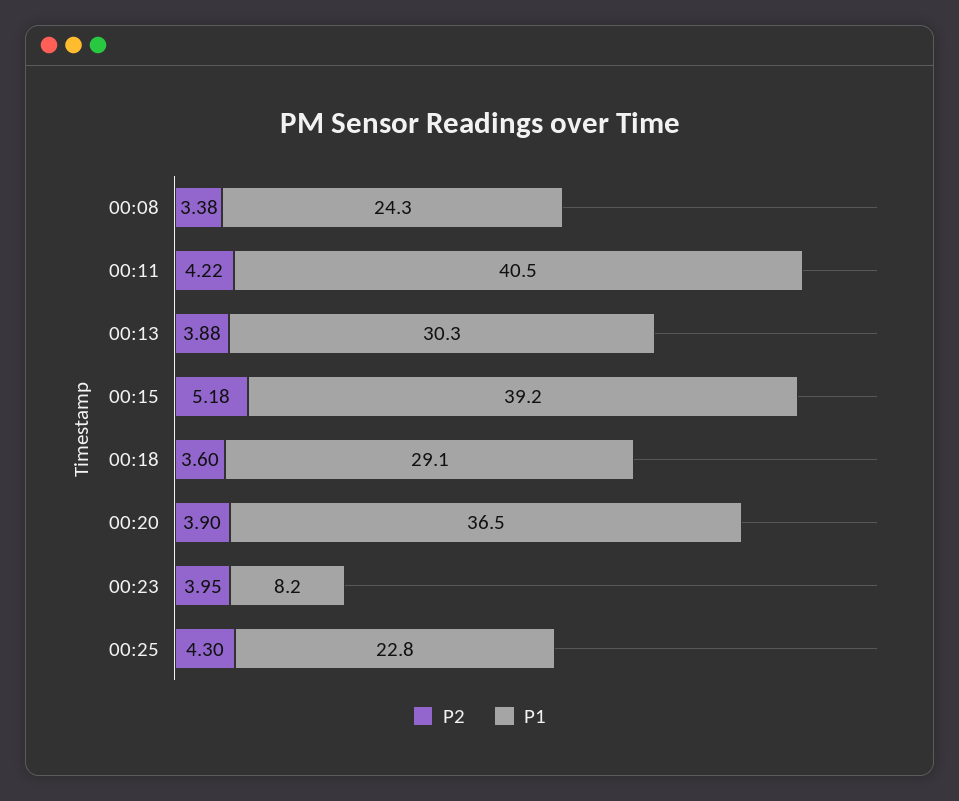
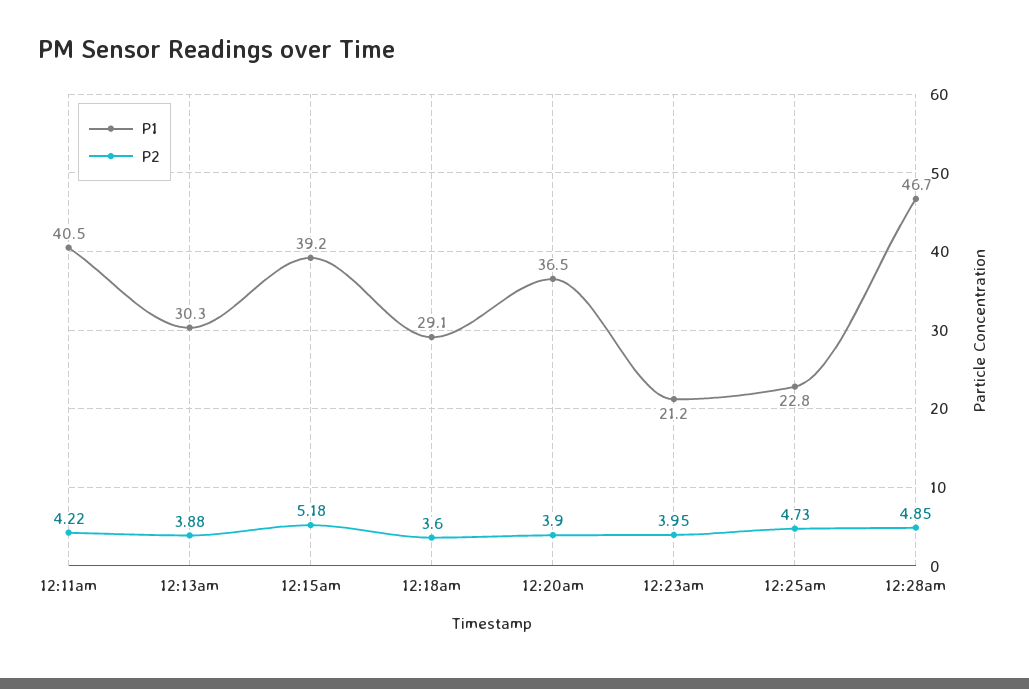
P2, 00:08: 3.38 -> none
P1, 00:08: 24.3 -> none
P1, 00:23: 8.2 -> 21.2
P2, 00:25: 4.3 -> 4.73
P1, 12:28am: none -> 46.7
P2, 12:28am: none -> 4.85

